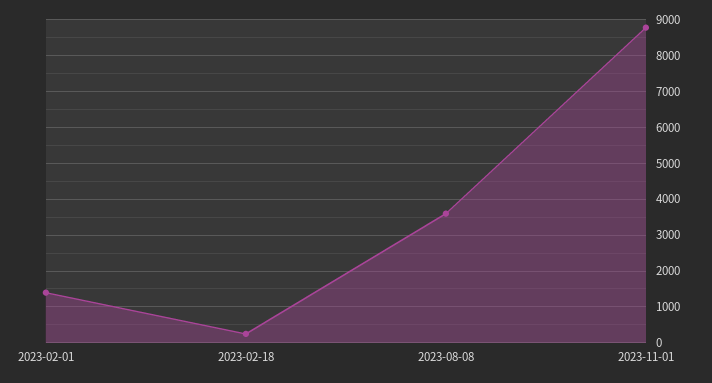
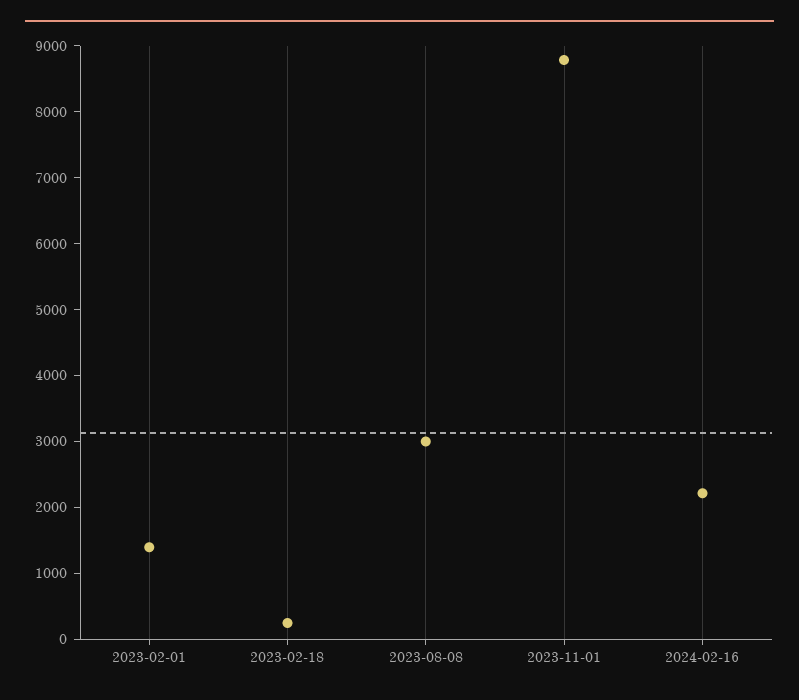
2023-08-08: 3600 -> 3000
2024-02-16: none -> 2200

